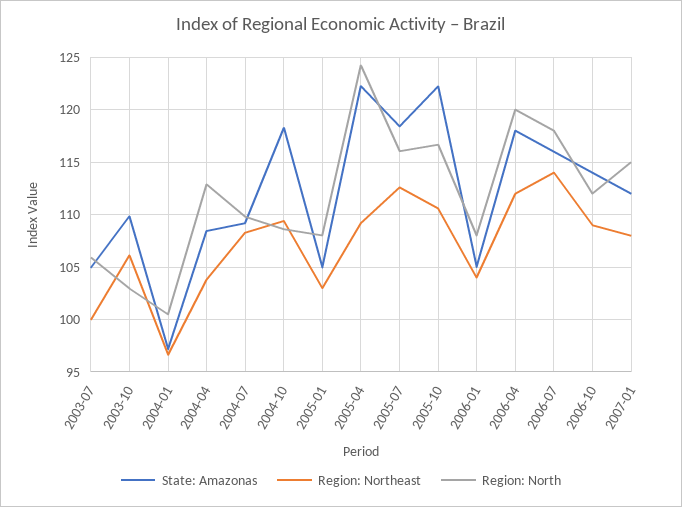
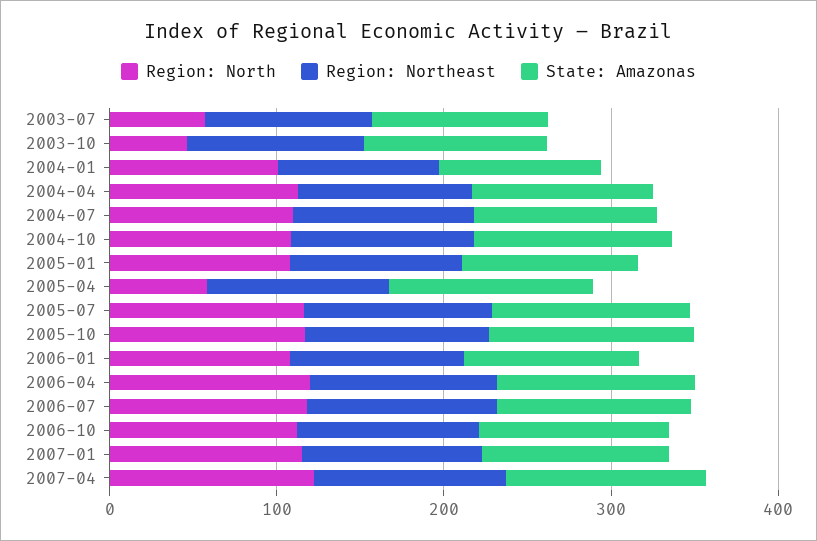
Region: North, 2003-07: 106 -> 60
Region: North, 2003-10: 103 -> 40
Region: North, 2005-04: 124 -> 60
Region: North, 2007-04: none -> 120
Region: Northeast, 2007-04: none -> 120
State: Amazonas, 2007-04: none -> 120

